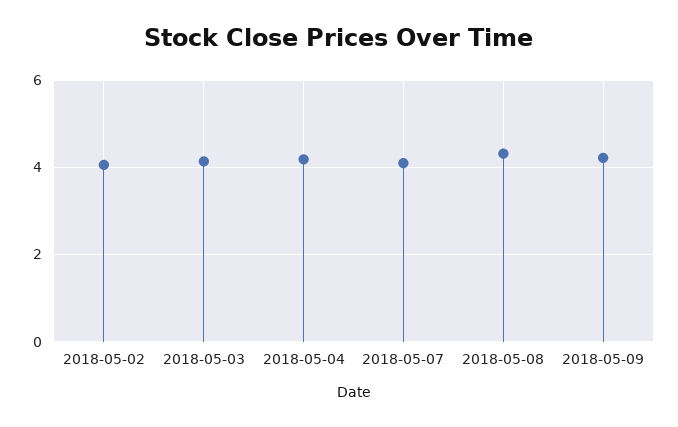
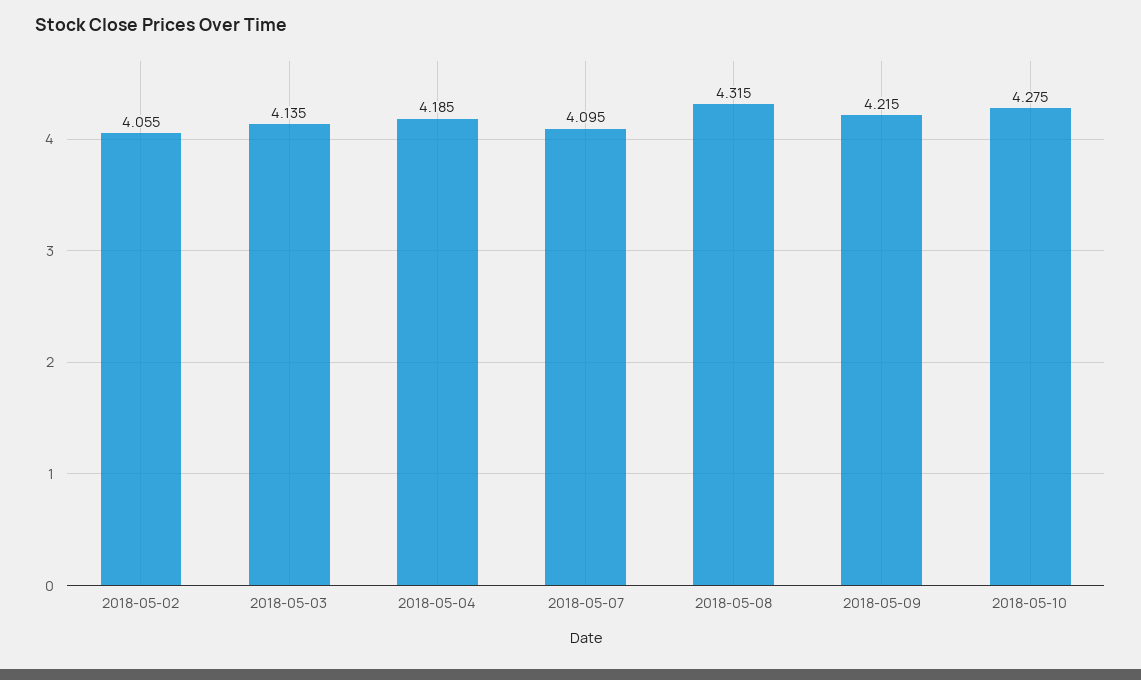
2018-05-10: none -> 4.275

